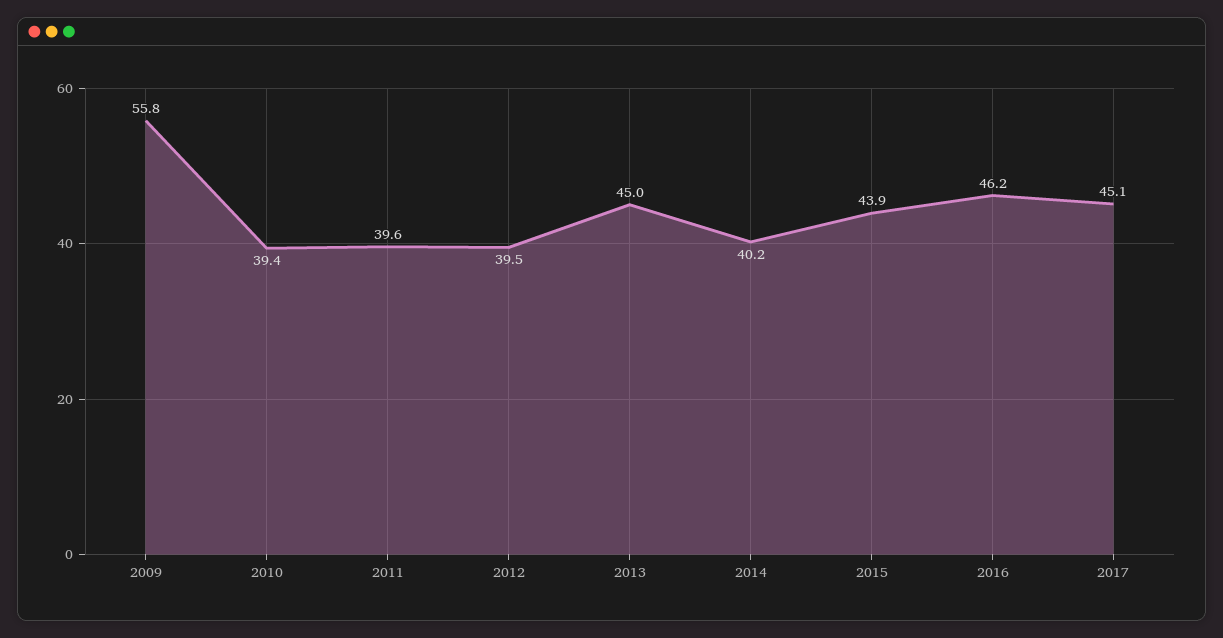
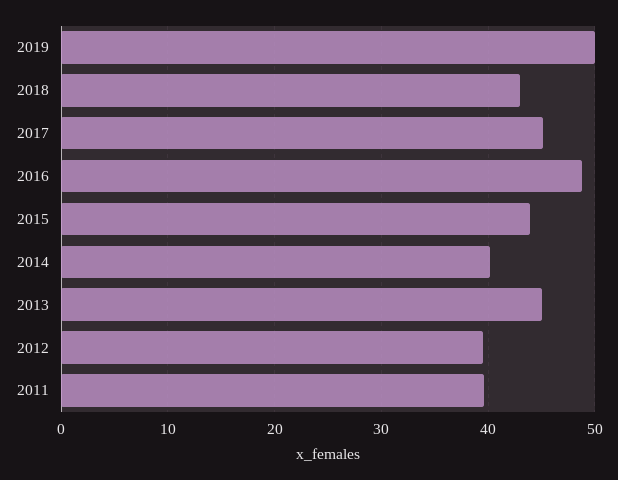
2009: 55.8 -> none
2010: 39.4 -> none
2016: 46.2 -> 49
2019: none -> 50
2018: none -> 43

